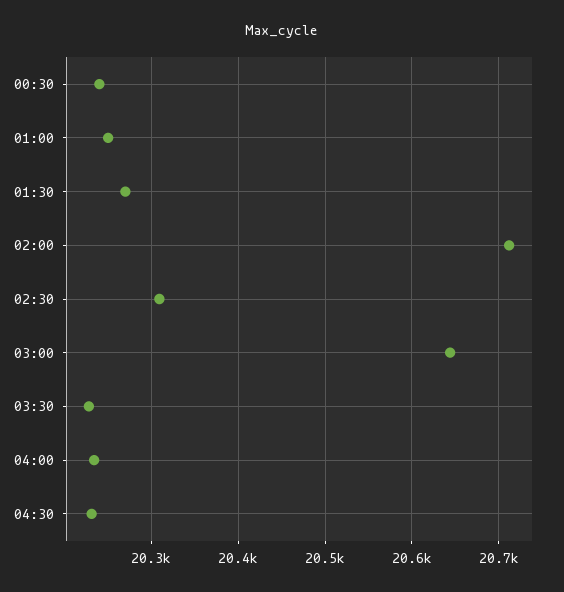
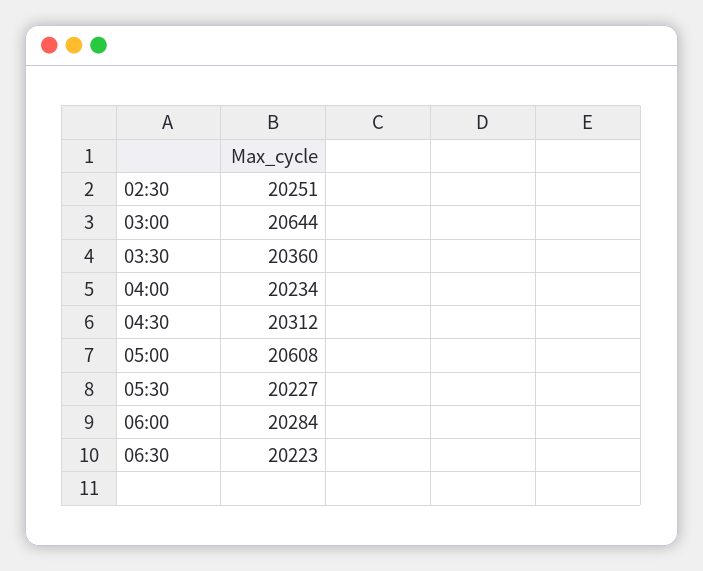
00:30: 20240 -> none
01:00: 20250 -> none
01:30: 20270 -> none
02:00: 20710 -> none
02:30: 20310 -> 20251
03:30: 20230 -> 20360
04:30: 20230 -> 20312
05:00: none -> 20608
05:30: none -> 20227
06:00: none -> 20284
06:30: none -> 20223

